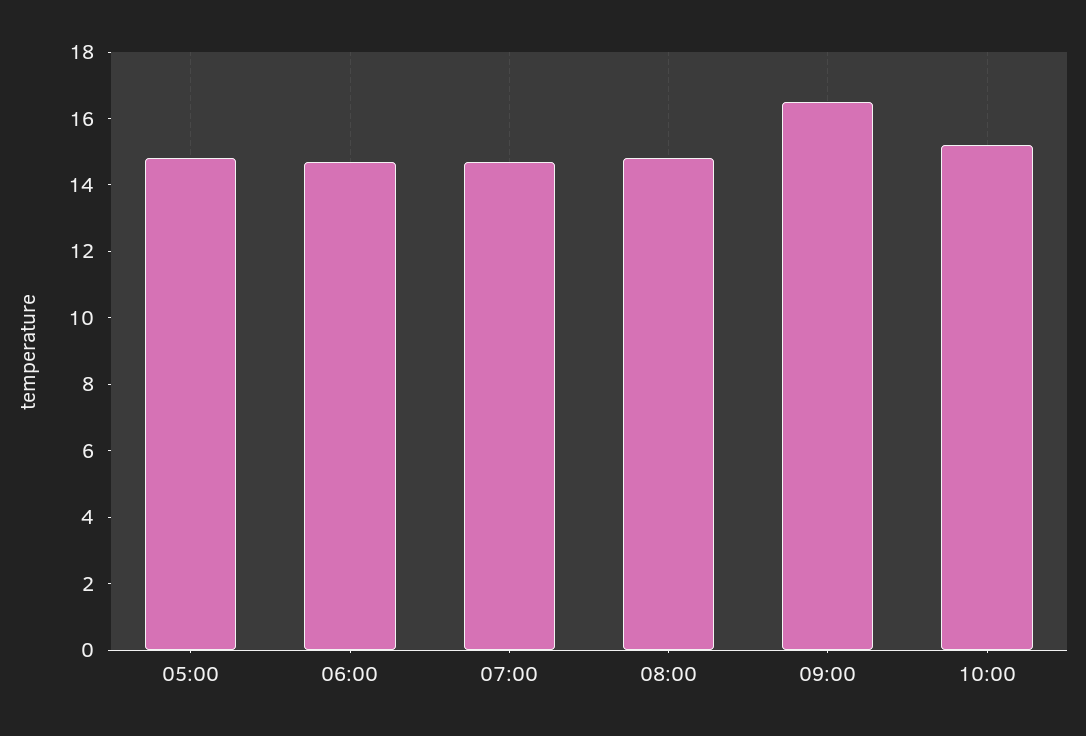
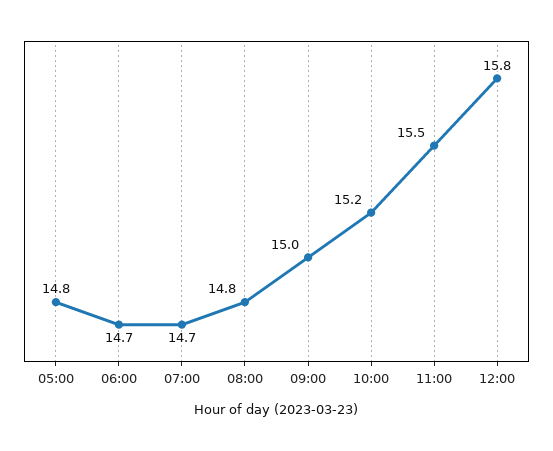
09:00: 16.5 -> 15
11:00: none -> 15.5
12:00: none -> 15.8

